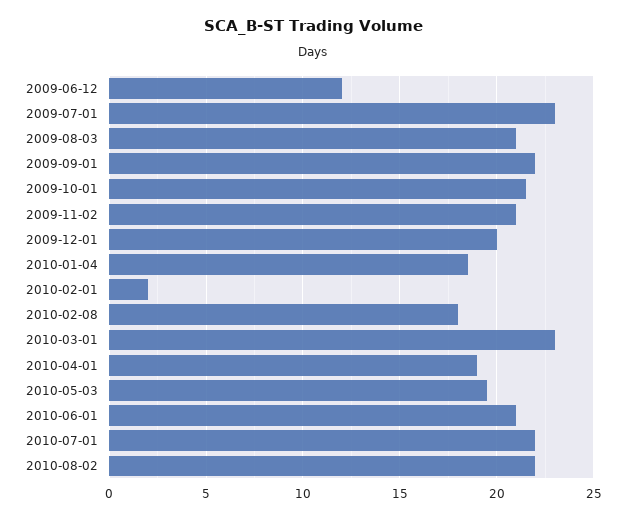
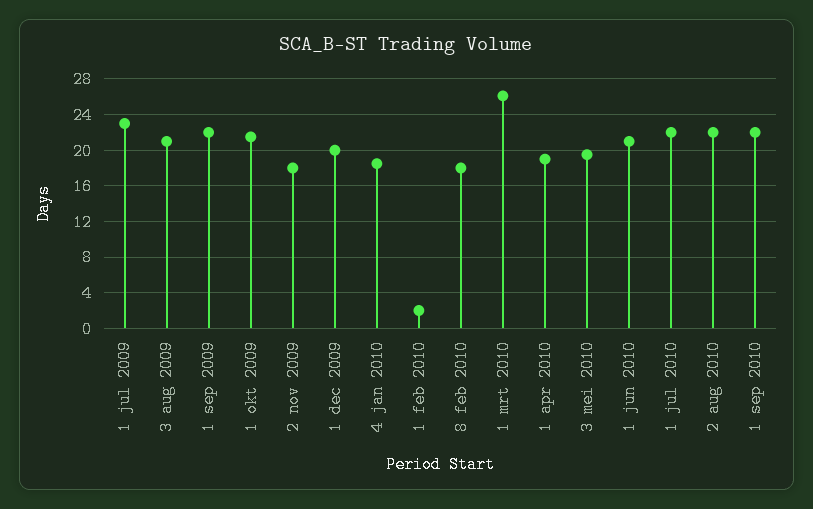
2009-06-12: 12 -> none
2009-11-02: 21 -> 18
2010-03-01: 23 -> 26
1 sep 2010: none -> 22

